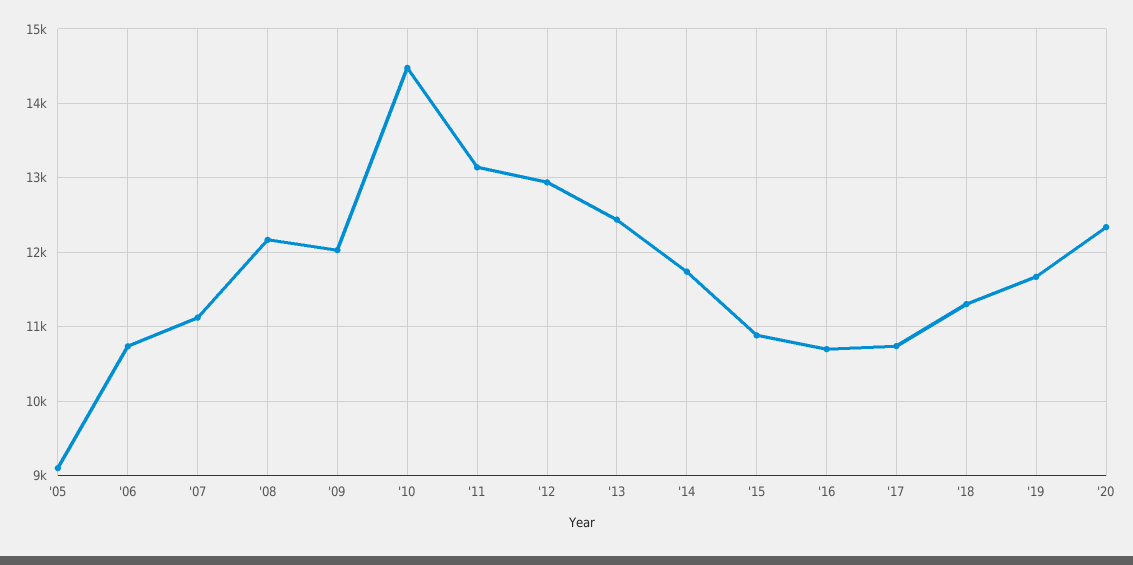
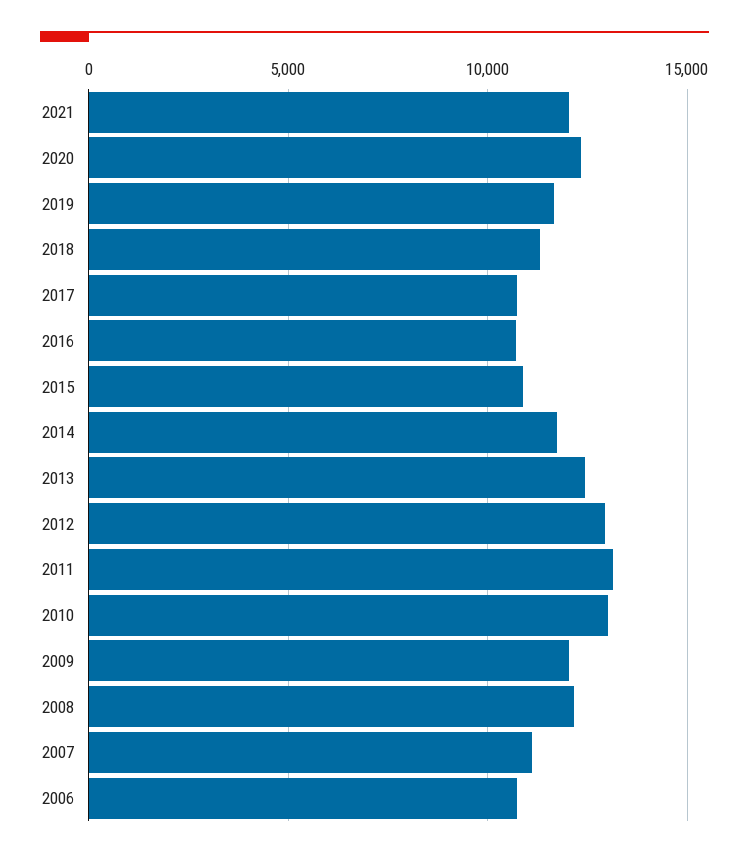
'05: 9100 -> none
'10: 14500 -> 13000
2021: none -> 12000

